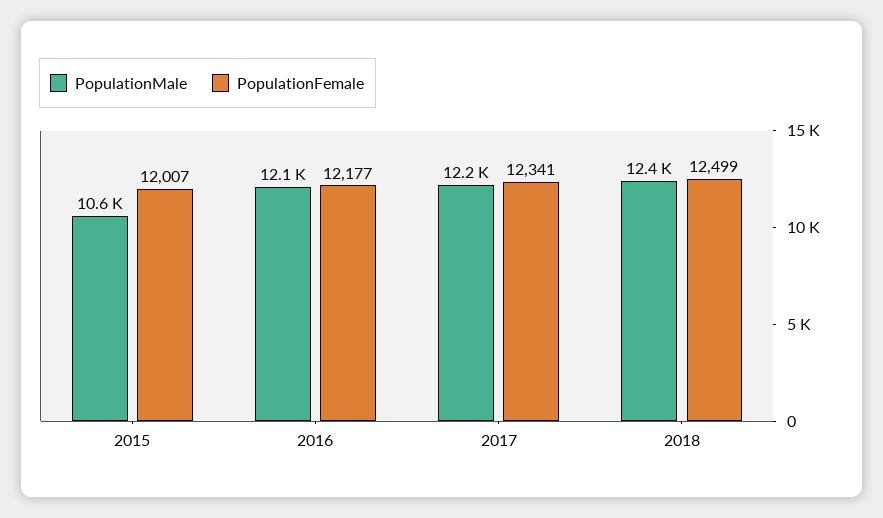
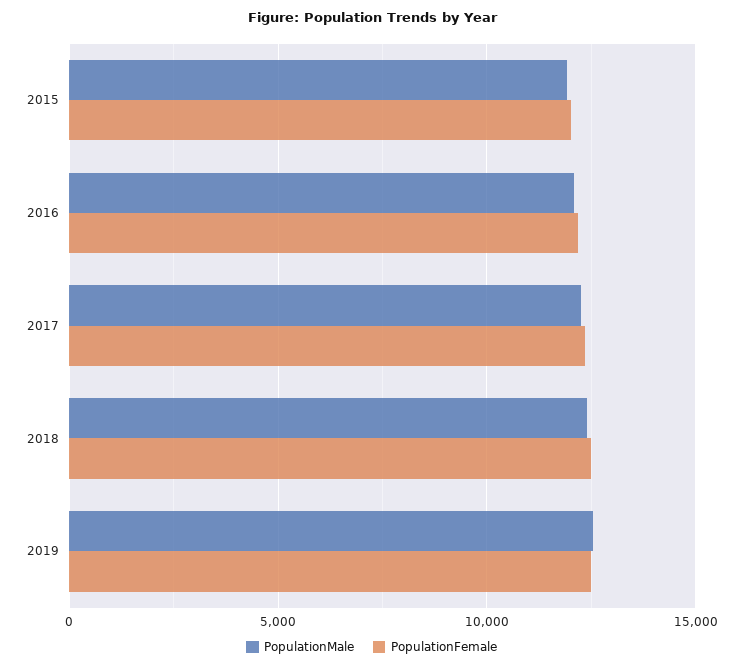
PopulationMale, 2015: 10600 -> 12000
PopulationMale, 2019: none -> 12500
PopulationFemale, 2019: none -> 12500

